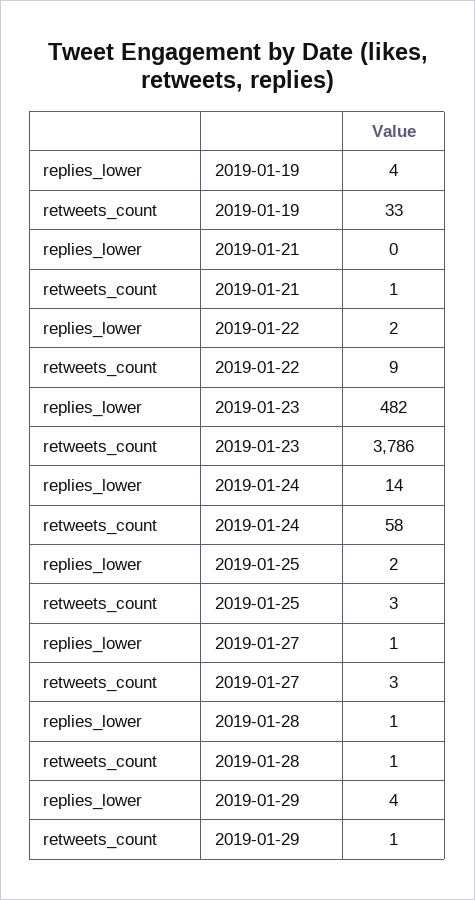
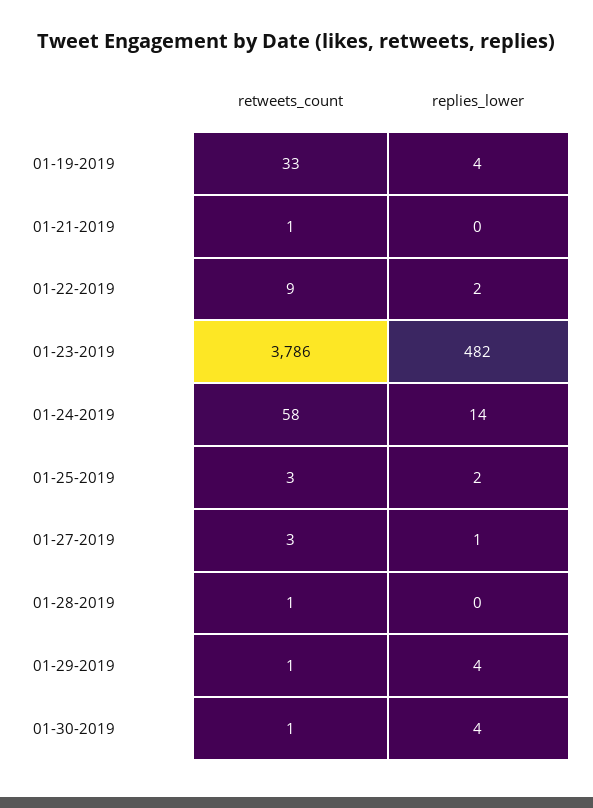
replies_lower, 2019-01-28: 1 -> 0
retweets_count, 01-30-2019: none -> 1
replies_lower, 01-30-2019: none -> 4

